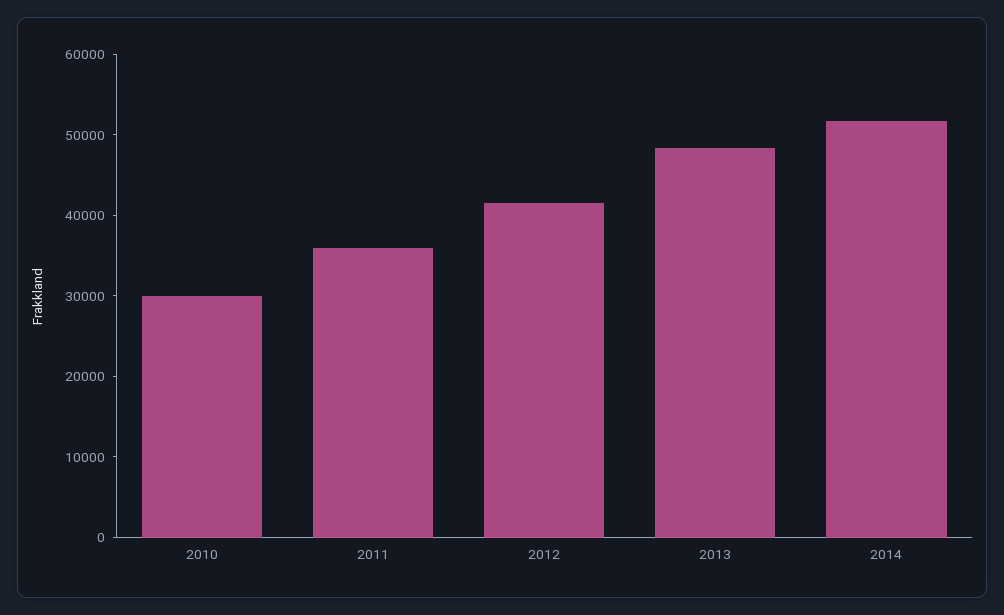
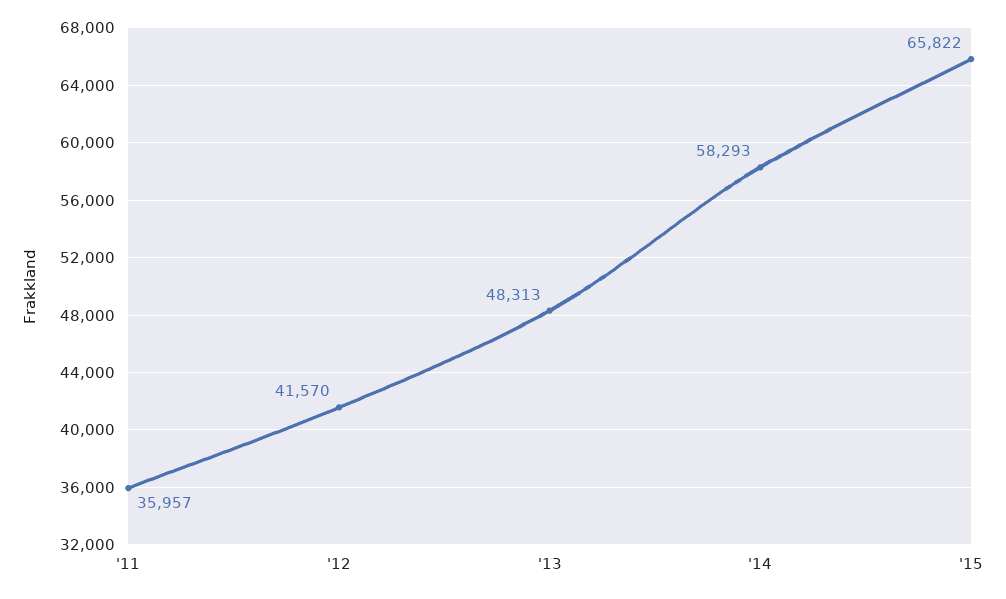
2010: 30000 -> none
2014: 52000 -> 58293
'15: none -> 65822

